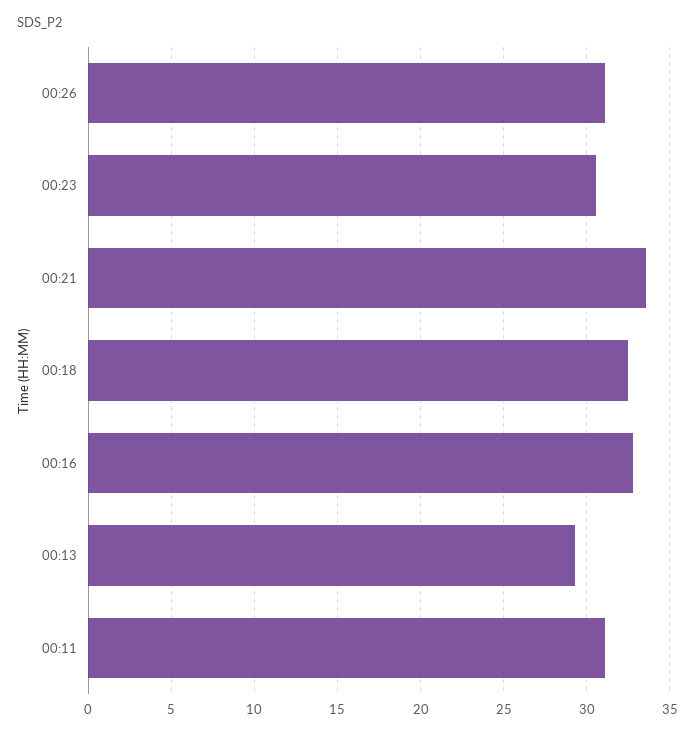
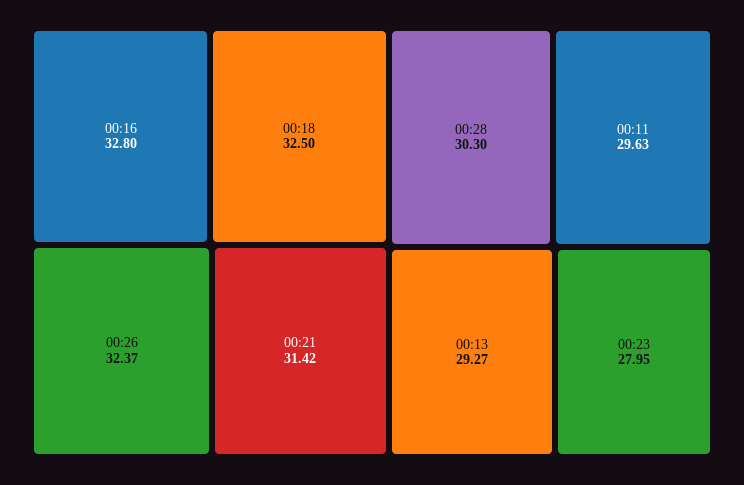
00:26: 31 -> 32.37
00:23: 30.5 -> 27.95
00:21: 33.5 -> 31.42
00:11: 31 -> 29.63
00:28: none -> 30.3

